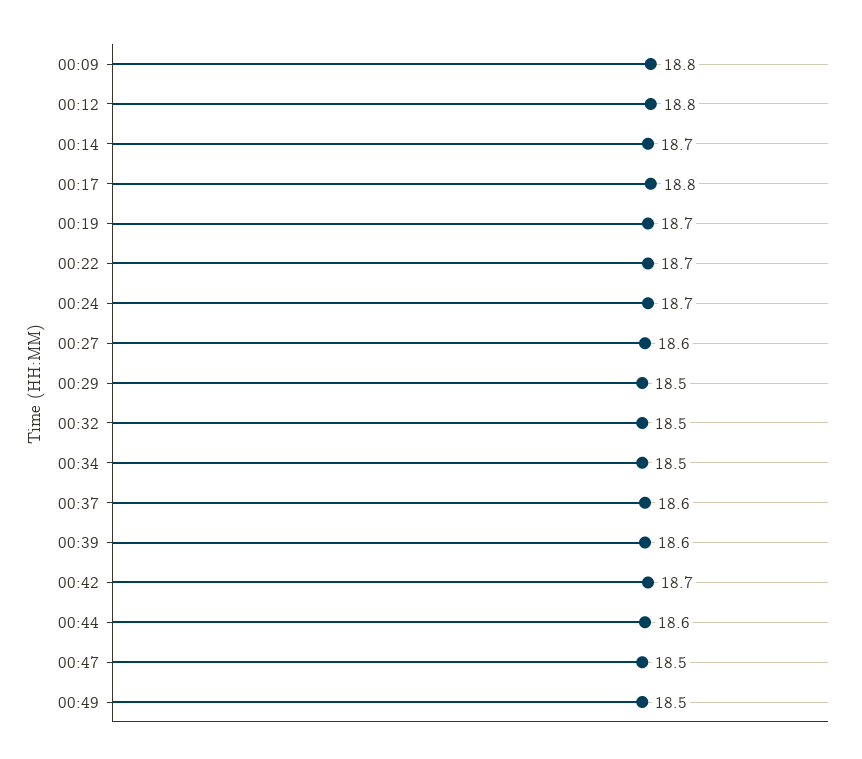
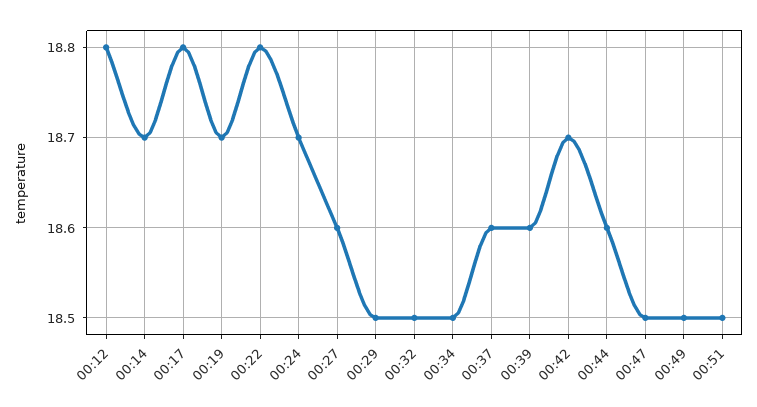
00:09: 18.8 -> none
00:22: 18.7 -> 18.8
00:51: none -> 18.5

